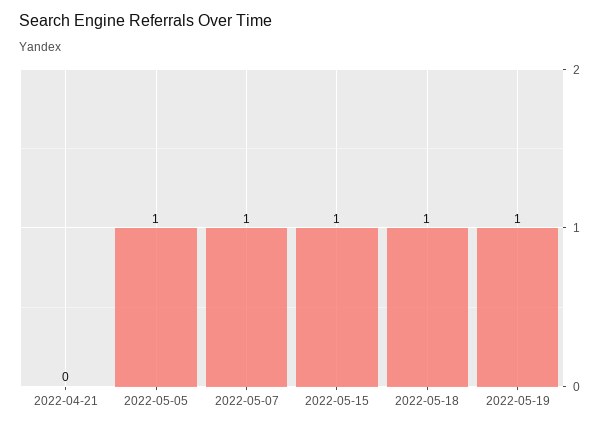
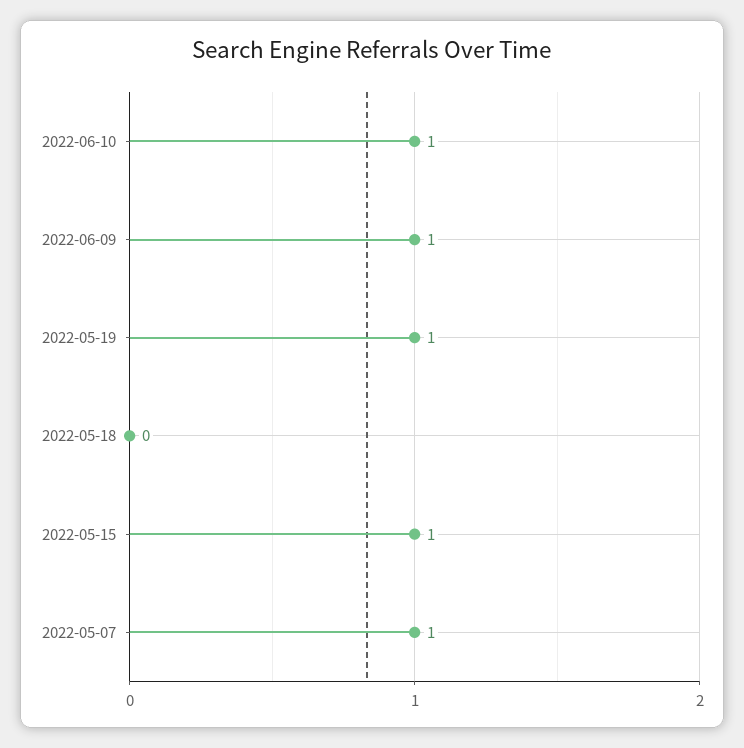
2022-04-21: 0 -> none
2022-05-05: 1 -> none
2022-05-18: 1 -> 0
2022-06-10: none -> 1
2022-06-09: none -> 1

